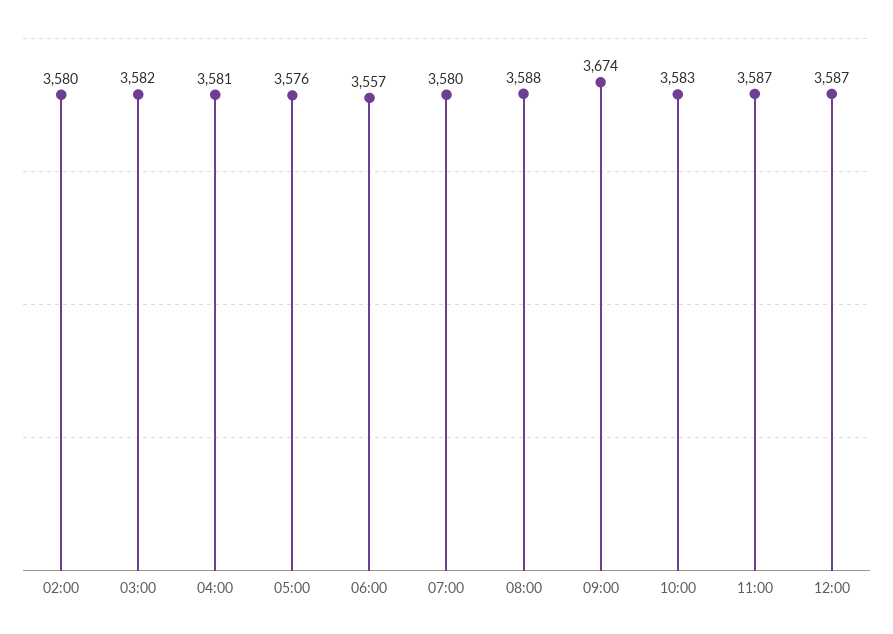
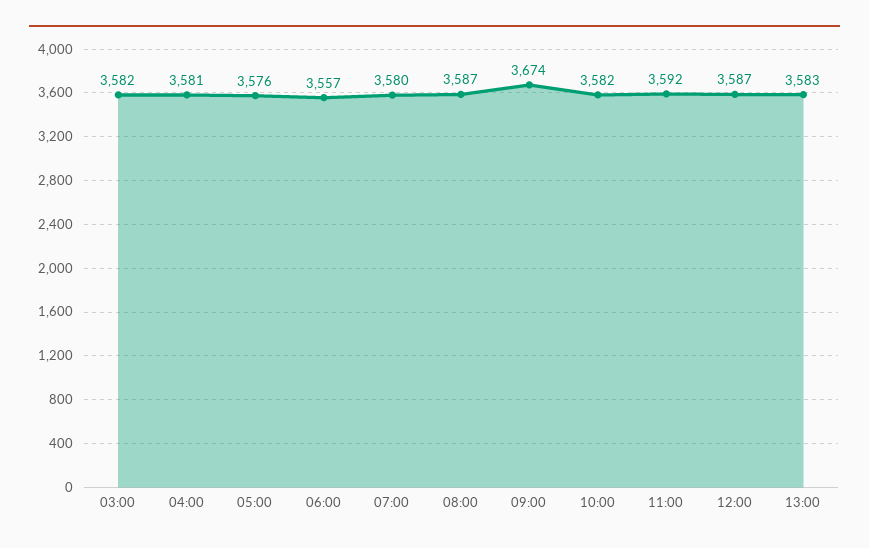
02:00: 3580 -> none
08:00: 3588 -> 3587
10:00: 3583 -> 3582
11:00: 3587 -> 3592
13:00: none -> 3583

